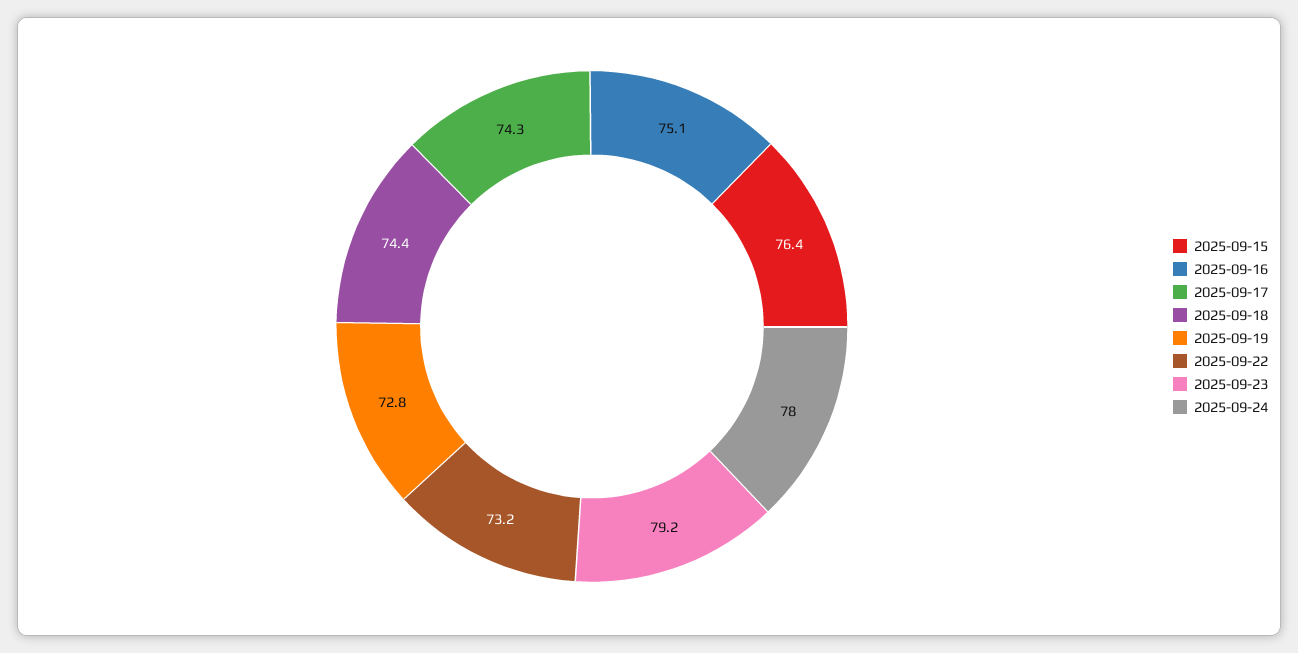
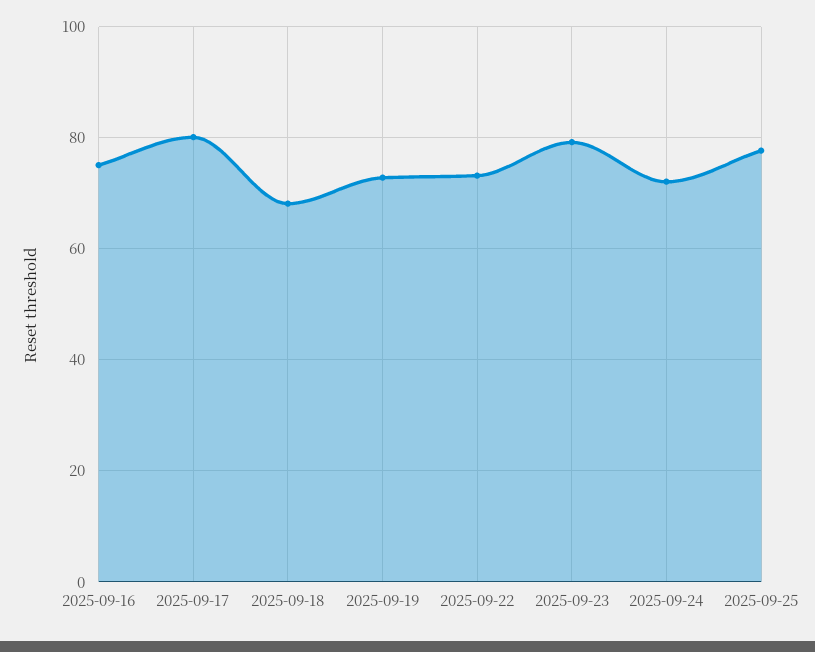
2025-09-15: 76.4 -> none
2025-09-17: 74.3 -> 80
2025-09-18: 74.4 -> 68
2025-09-24: 78 -> 72
2025-09-25: none -> 78

